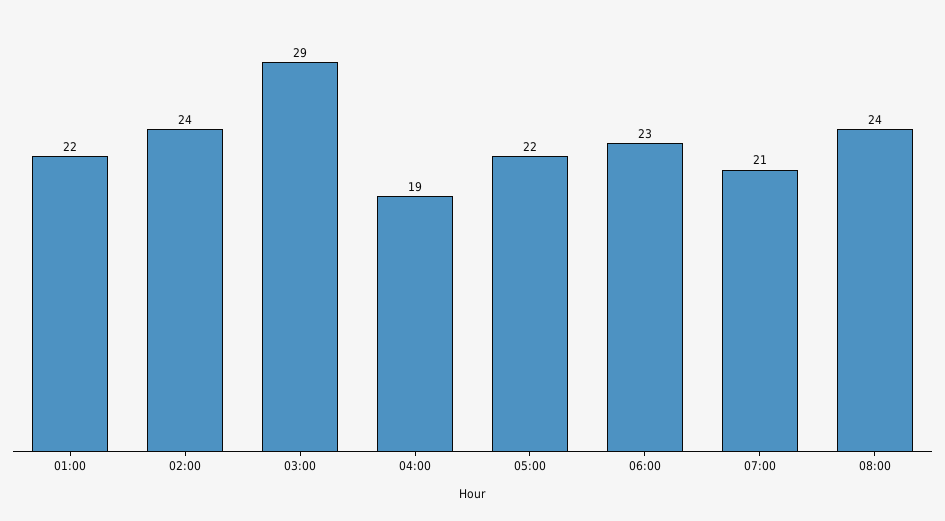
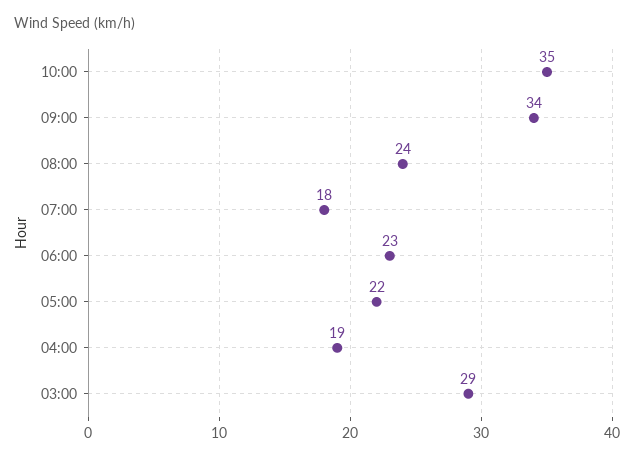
01:00: 22 -> none
02:00: 24 -> none
07:00: 21 -> 18
10:00: none -> 35
09:00: none -> 34

